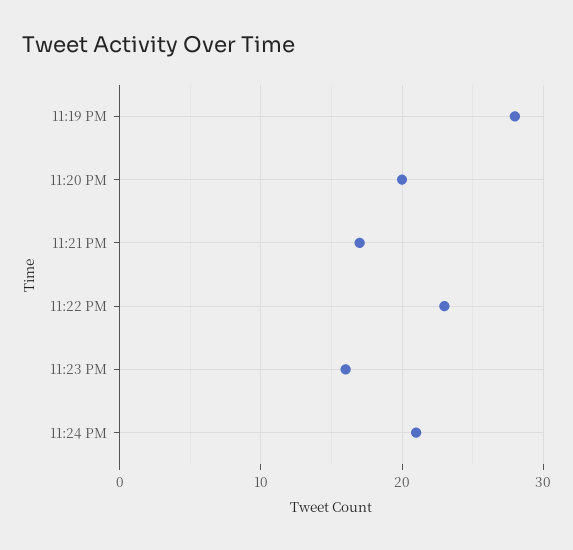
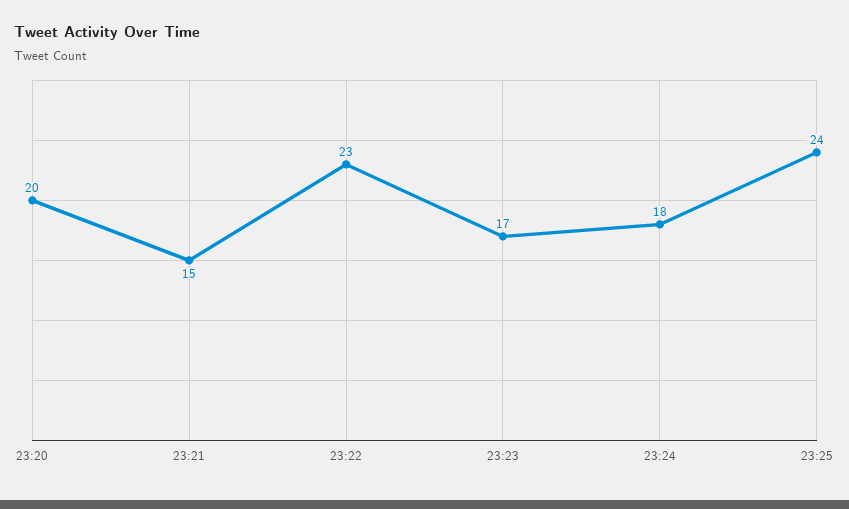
11:19 PM: 28 -> none
11:21 PM: 17 -> 15
11:23 PM: 16 -> 17
11:24 PM: 21 -> 18
23:25: none -> 24

